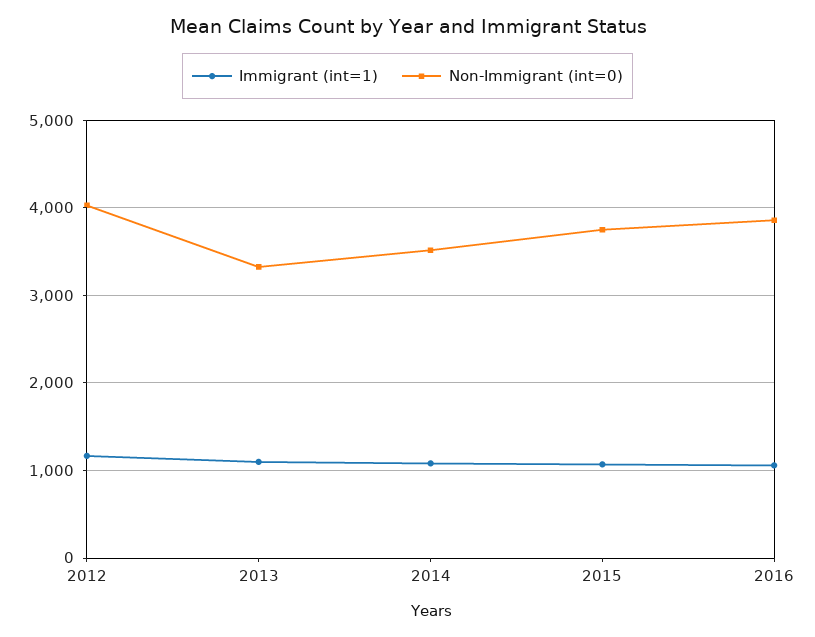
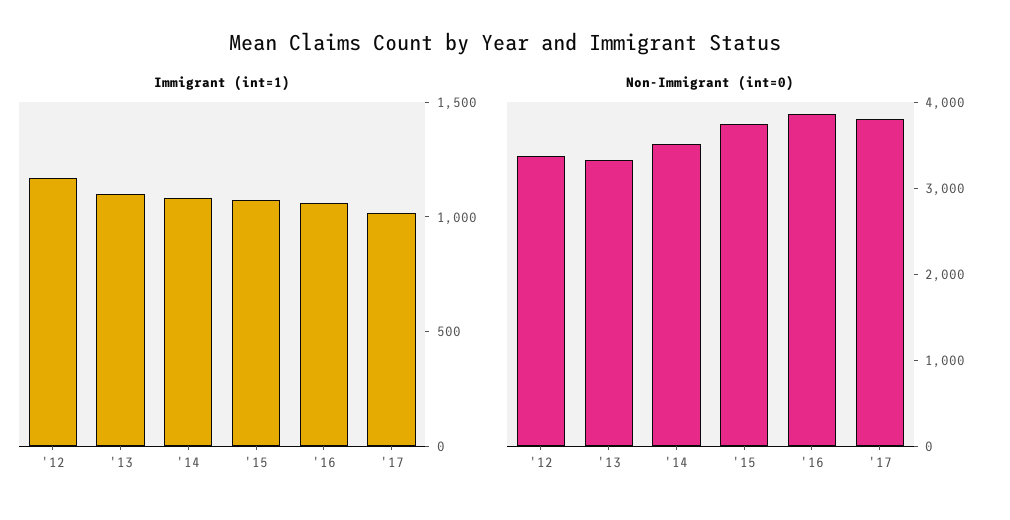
Non-Immigrant (int=0), 2012: 4000 -> 3400
Immigrant (int=1), '17: none -> 1000
Non-Immigrant (int=0), '17: none -> 3800

